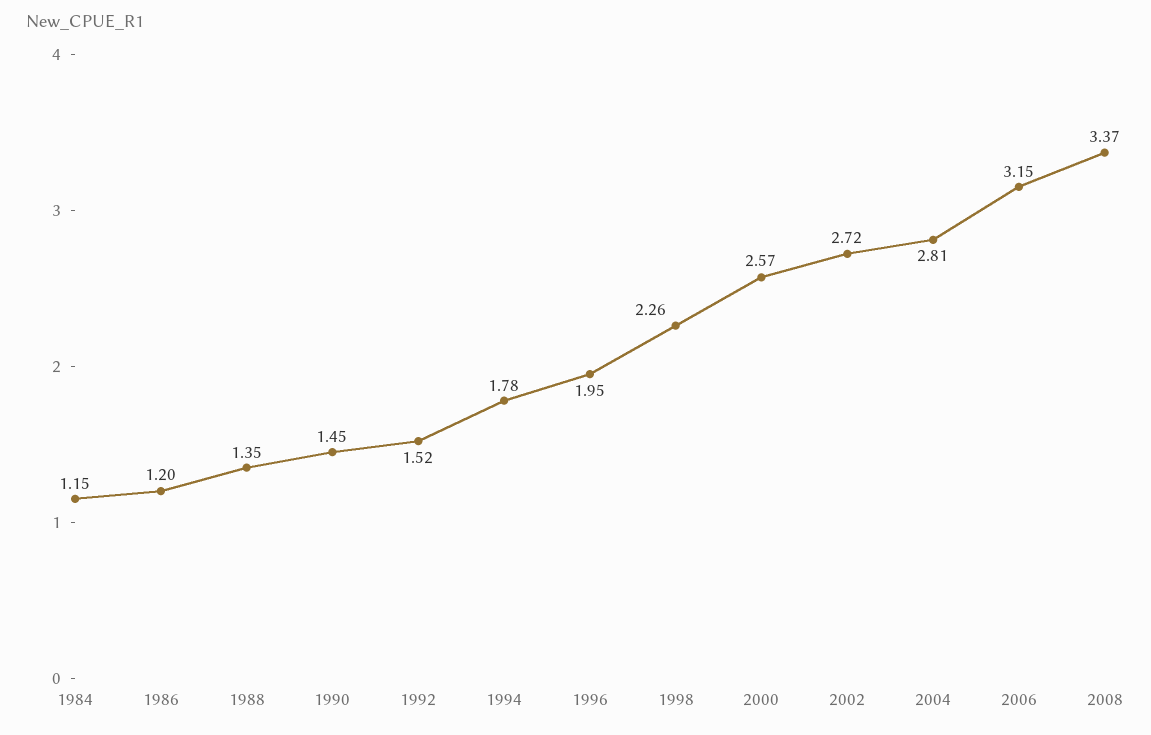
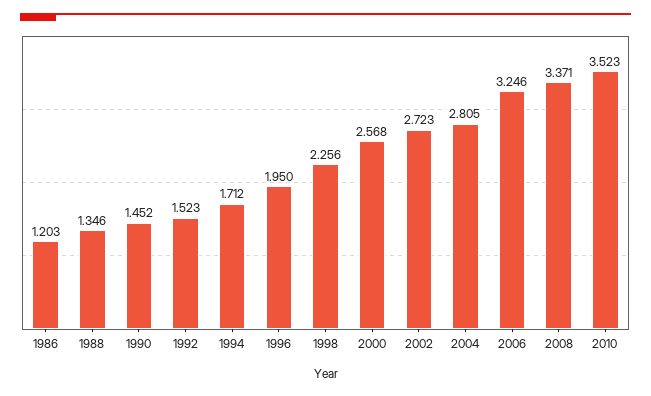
1984: 1.15 -> none
1994: 1.78 -> 1.712
2006: 3.15 -> 3.246
2010: none -> 3.523

